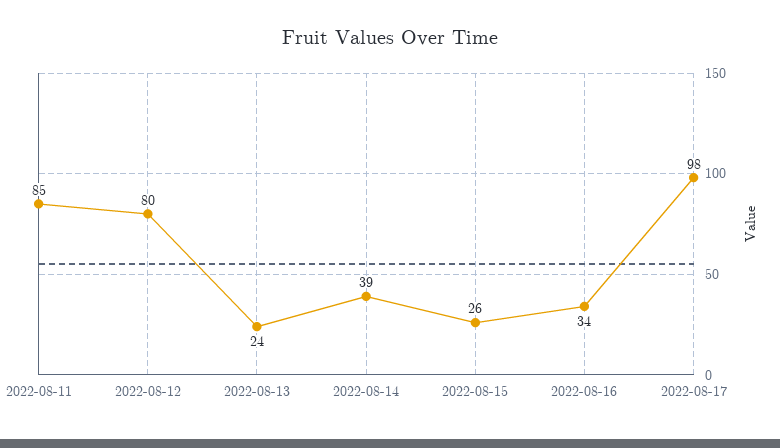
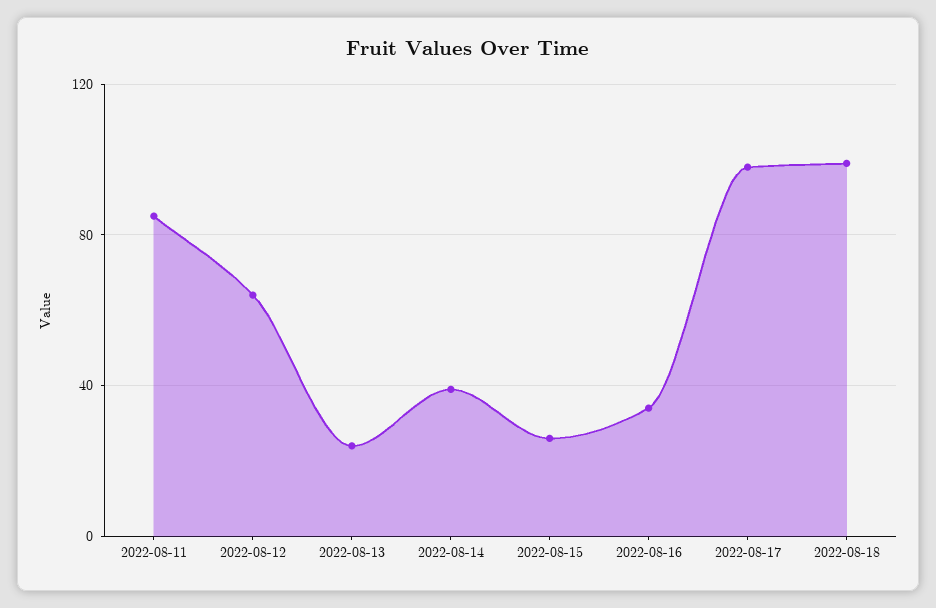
2022-08-12: 80 -> 65
2022-08-18: none -> 100

